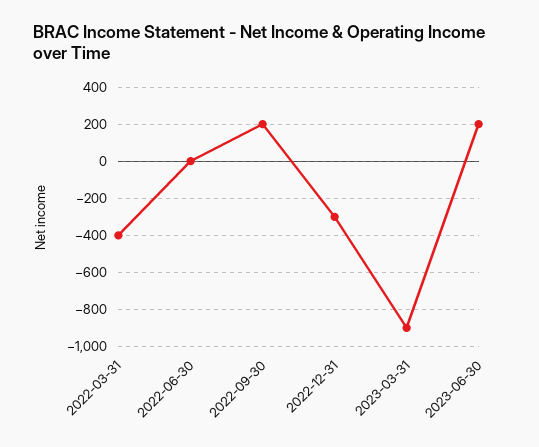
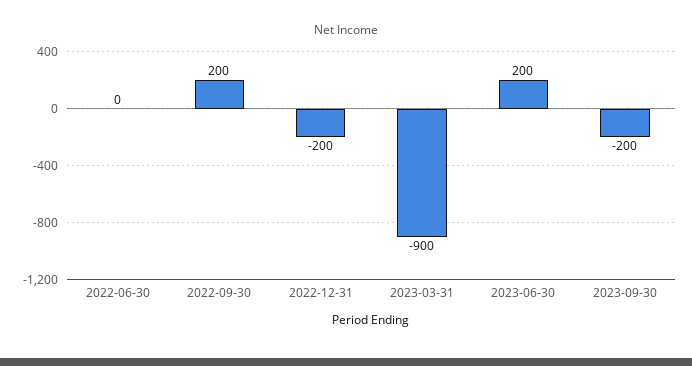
2022-03-31: -400 -> none
2022-12-31: -300 -> -200
2023-09-30: none -> -200

